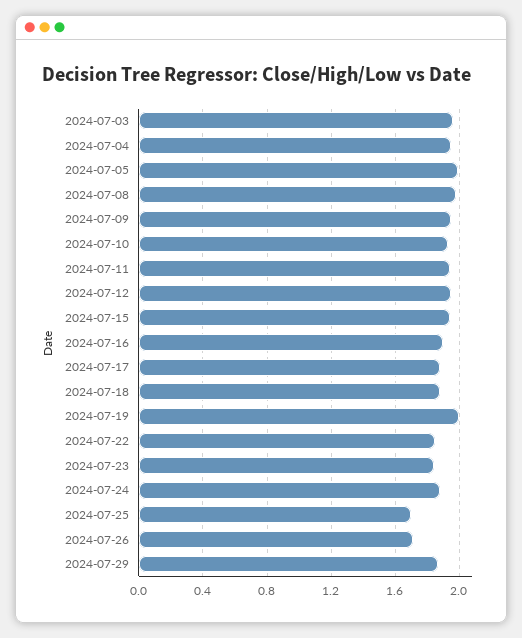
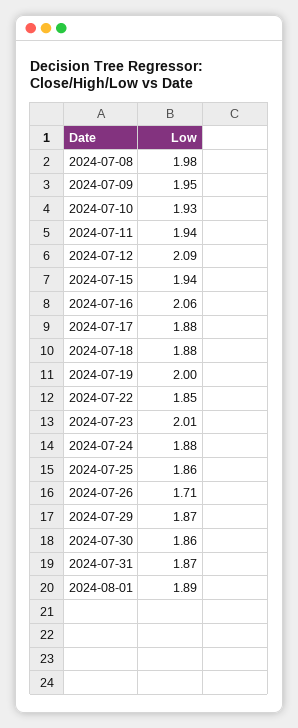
2024-07-03: 1.95 -> none
2024-07-04: 1.95 -> none
2024-07-05: 2 -> none
2024-07-12: 1.95 -> 2.09
2024-07-16: 1.9 -> 2.06
2024-07-23: 1.85 -> 2.01
2024-07-25: 1.7 -> 1.86
2024-07-30: none -> 1.86
2024-07-31: none -> 1.87
2024-08-01: none -> 1.89

